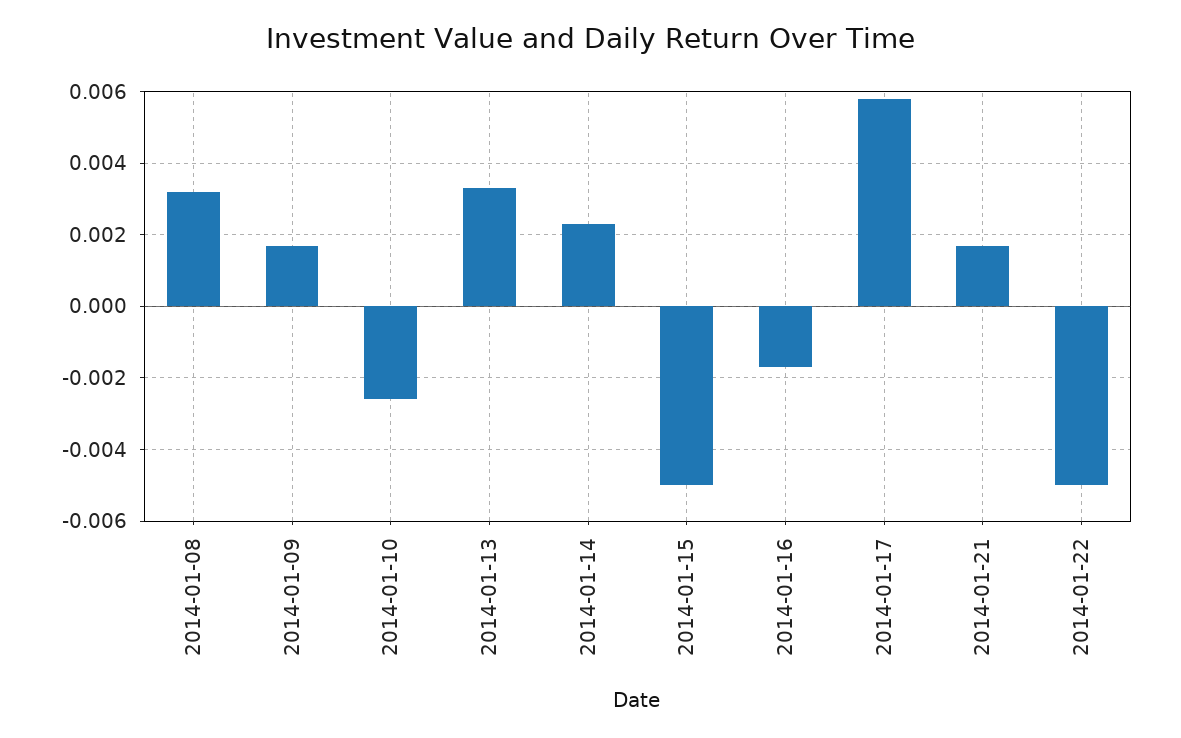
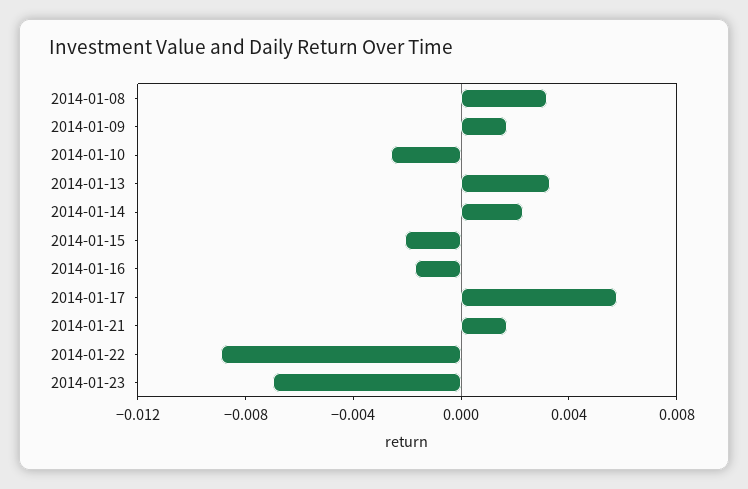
2014-01-15: -0.005 -> -0.002
2014-01-22: -0.005 -> -0.009
2014-01-23: none -> -0.007

